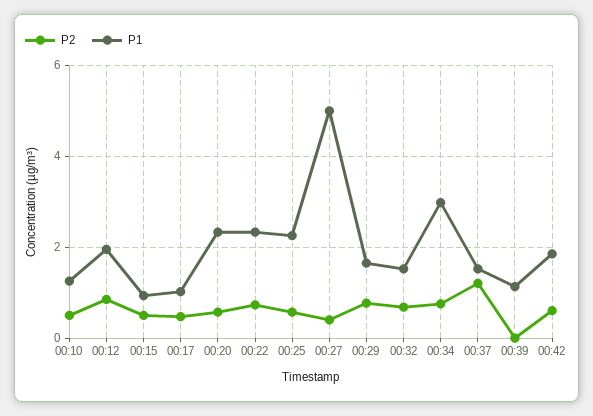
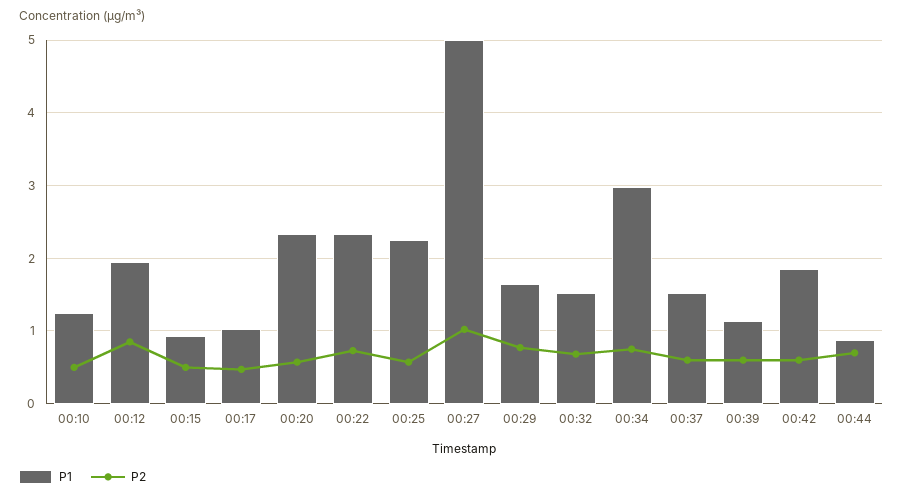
P2, 00:27: 0.4 -> 1
P2, 00:37: 1.2 -> 0.6
P2, 00:39: 0 -> 0.6
P1, 00:44: none -> 0.9
P2, 00:44: none -> 0.7

